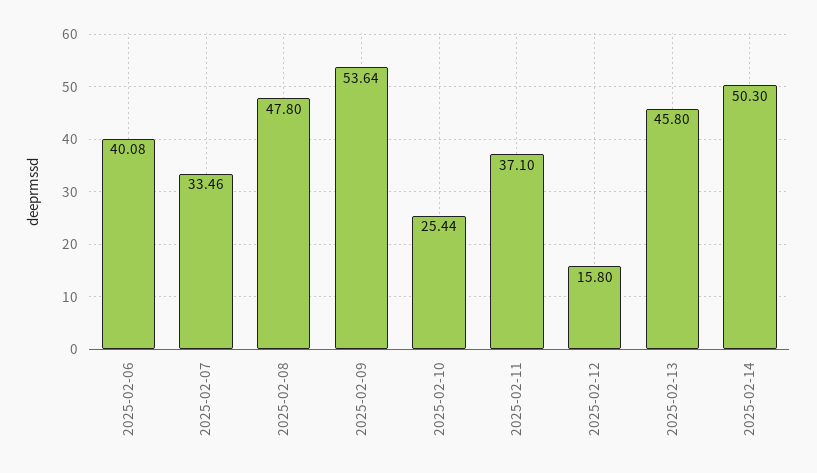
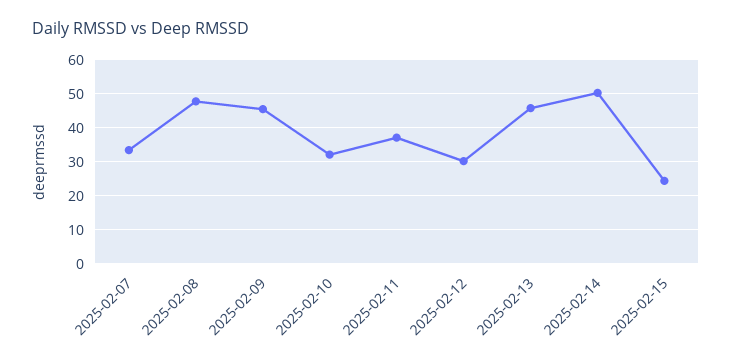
2025-02-06: 40.08 -> none
2025-02-09: 53.64 -> 46
2025-02-10: 25.44 -> 32
2025-02-12: 15.8 -> 30
2025-02-15: none -> 24

